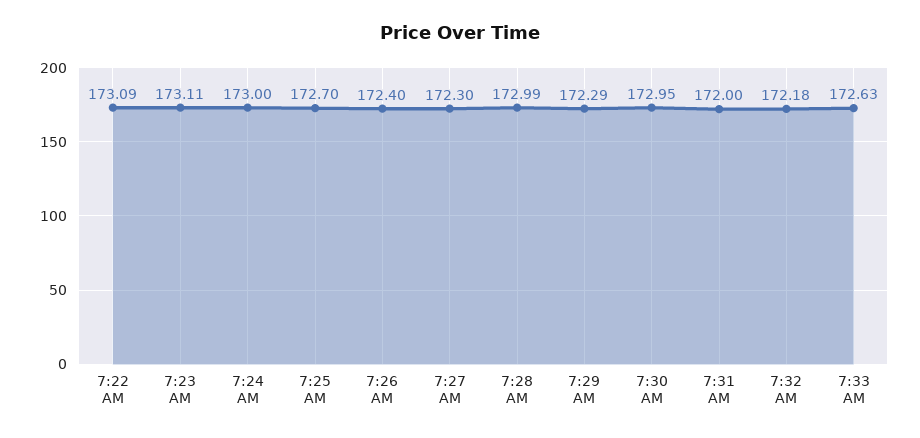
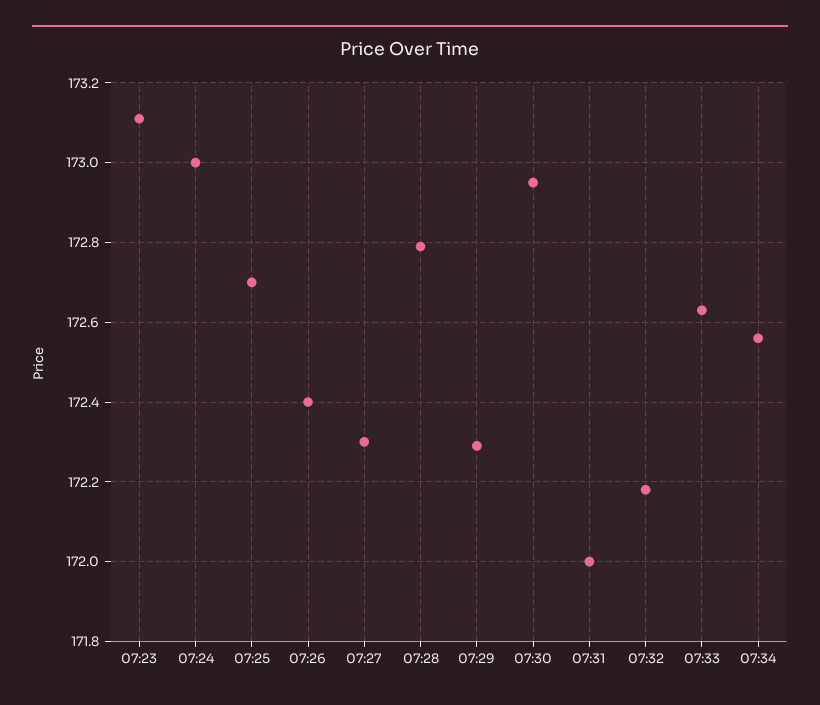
7:22 AM: 173.09 -> none
7:28 AM: 172.99 -> 172.8
07:34: none -> 172.55

